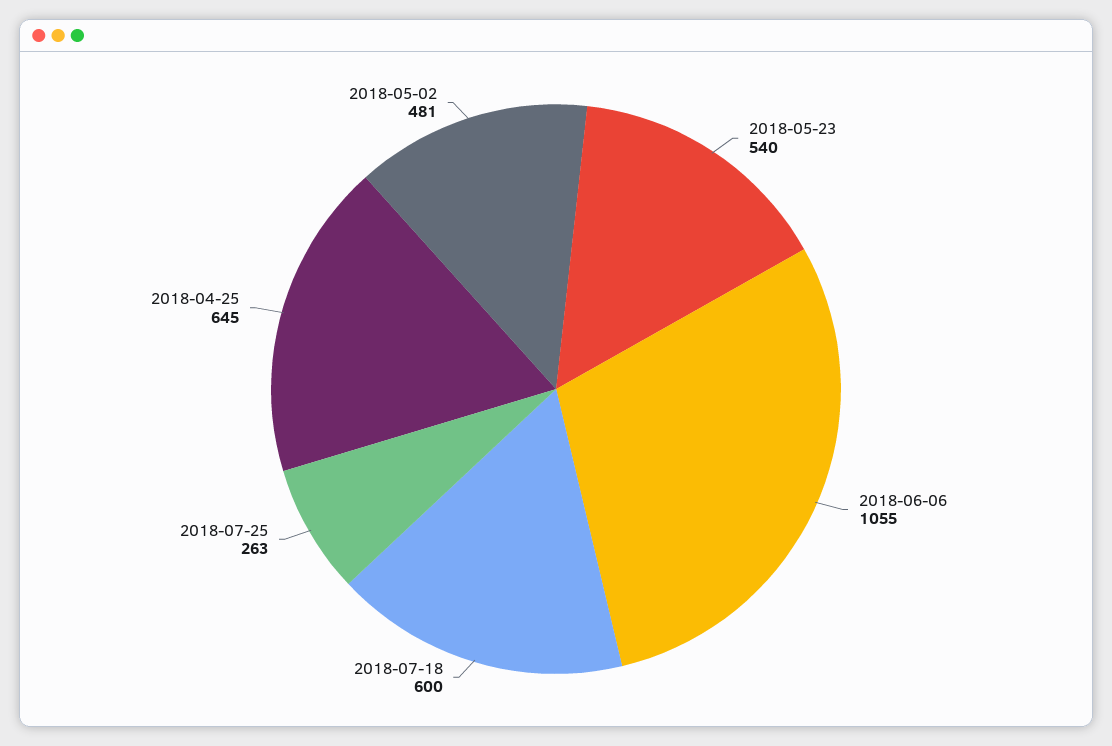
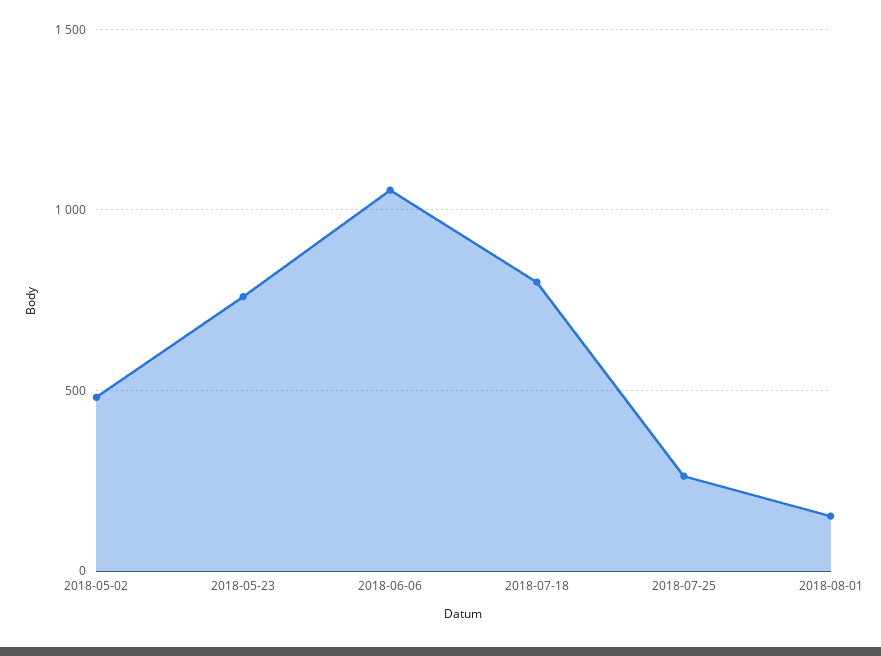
2018-05-23: 540 -> 750
2018-07-18: 600 -> 800
2018-04-25: 645 -> none
2018-08-01: none -> 150

